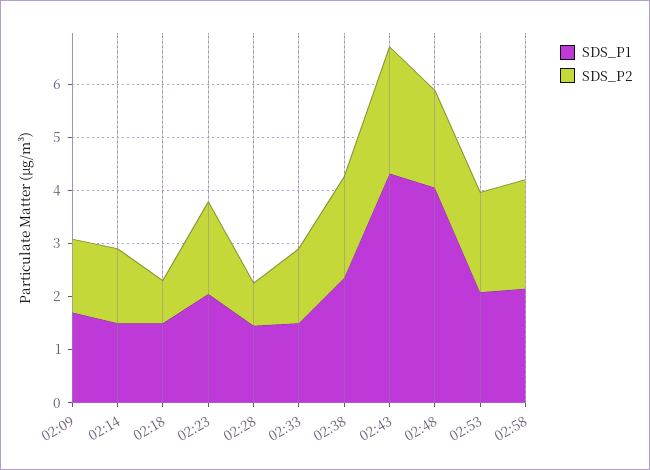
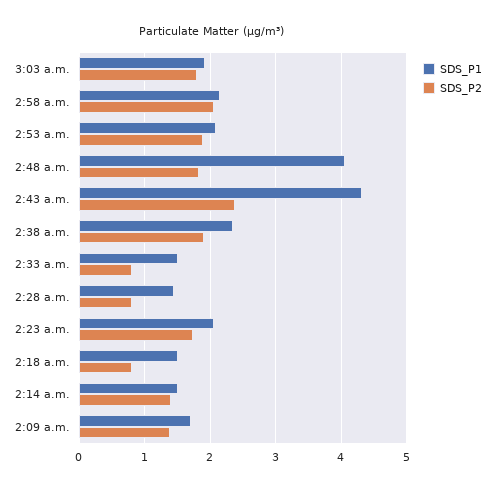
SDS_P2, 02:33: 1.4 -> 0.8
SDS_P1, 3:03 a.m.: none -> 1.9
SDS_P2, 3:03 a.m.: none -> 1.8

